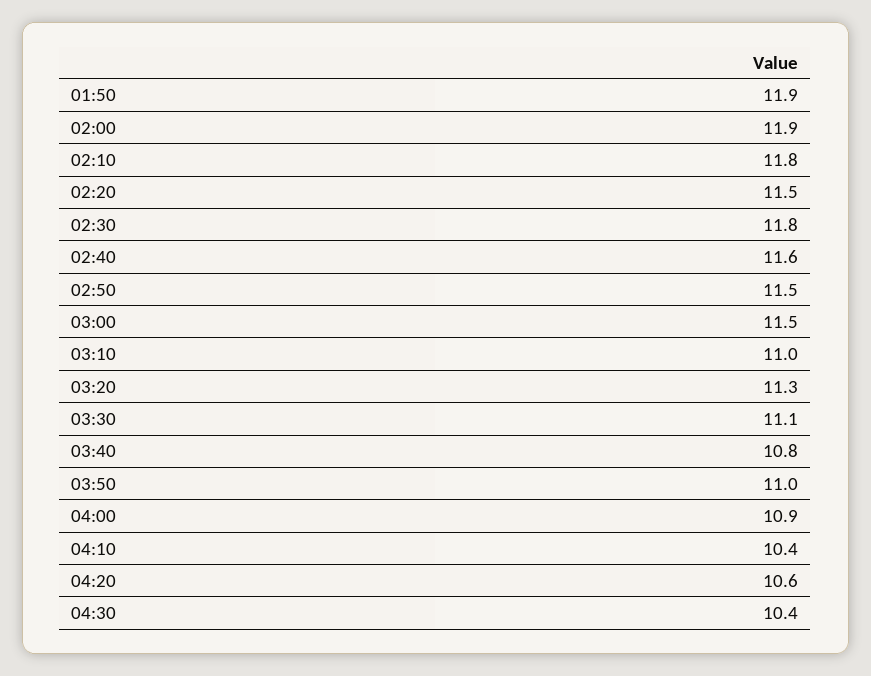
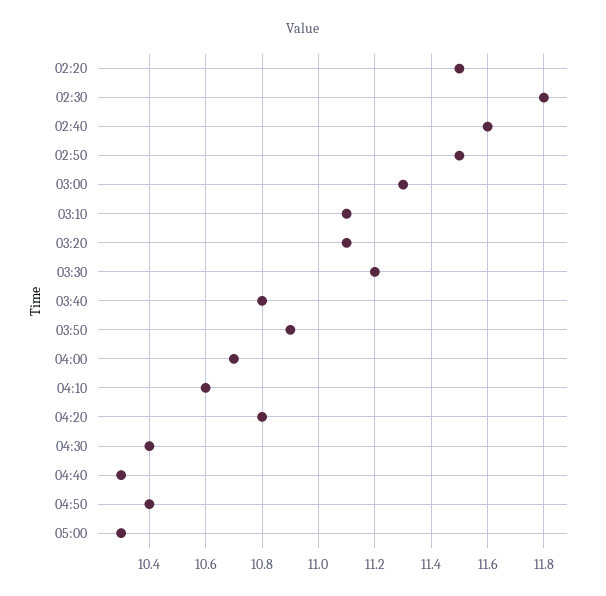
01:50: 11.9 -> none
02:00: 11.9 -> none
02:10: 11.8 -> none
03:00: 11.5 -> 11.3
03:10: 11 -> 11.1
03:20: 11.3 -> 11.1
03:30: 11.1 -> 11.2
03:50: 11 -> 10.9
04:00: 10.9 -> 10.7
04:10: 10.4 -> 10.6
04:20: 10.6 -> 10.8
04:40: none -> 10.3
04:50: none -> 10.4
05:00: none -> 10.3

